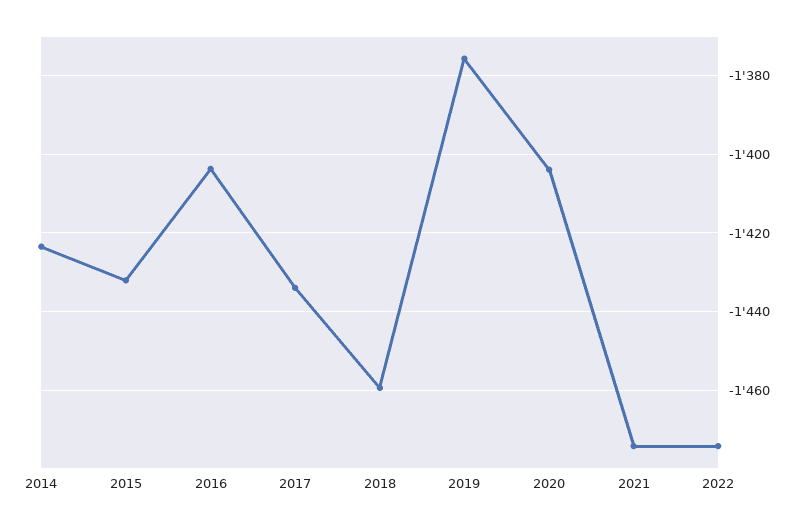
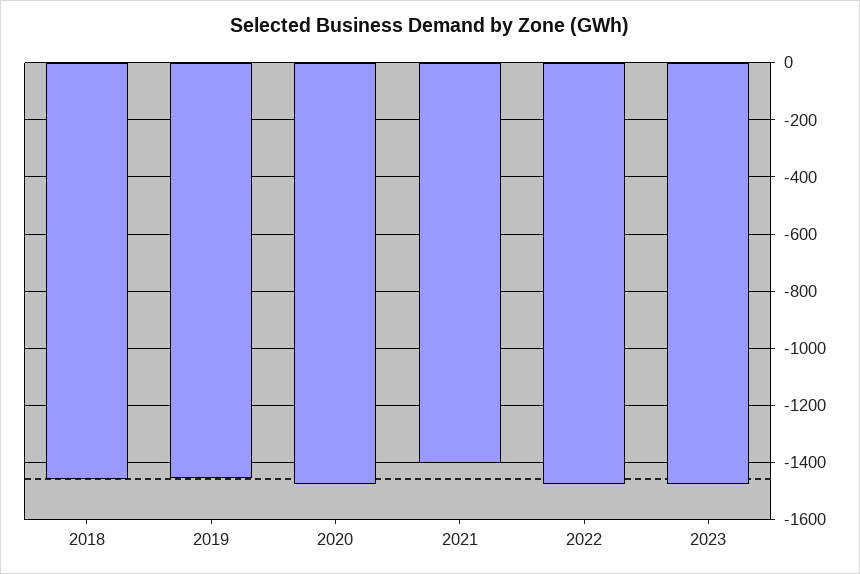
2014: -1424 -> none
2015: -1432 -> none
2016: -1404 -> none
2017: -1434 -> none
2019: -1376 -> -1450
2020: -1404 -> -1475
2021: -1474 -> -1400
2023: none -> -1475

